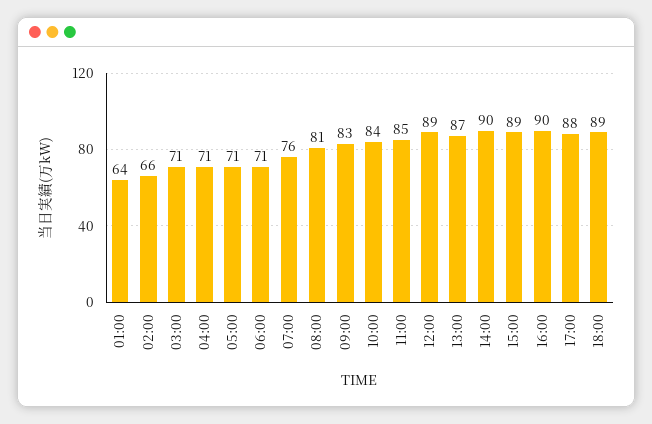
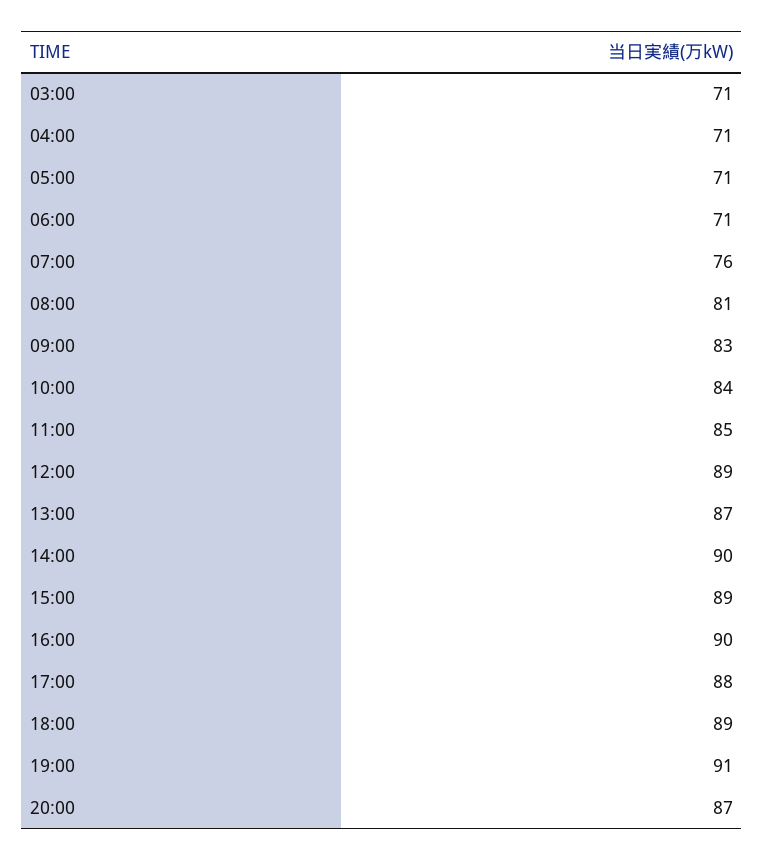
01:00: 64 -> none
02:00: 66 -> none
19:00: none -> 91
20:00: none -> 87

